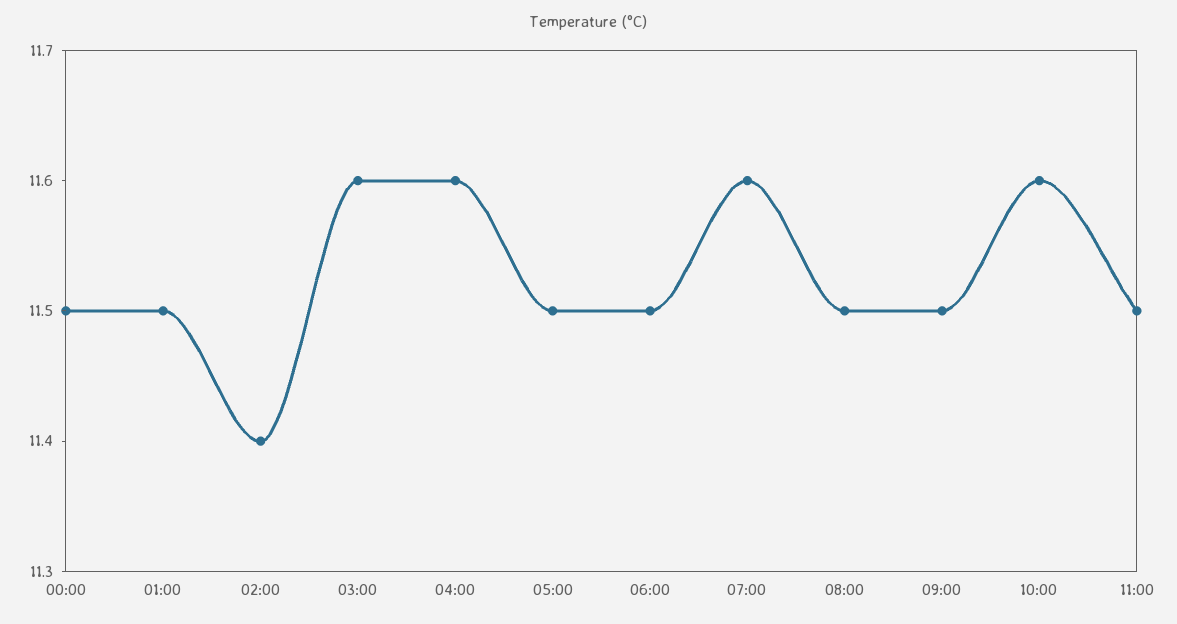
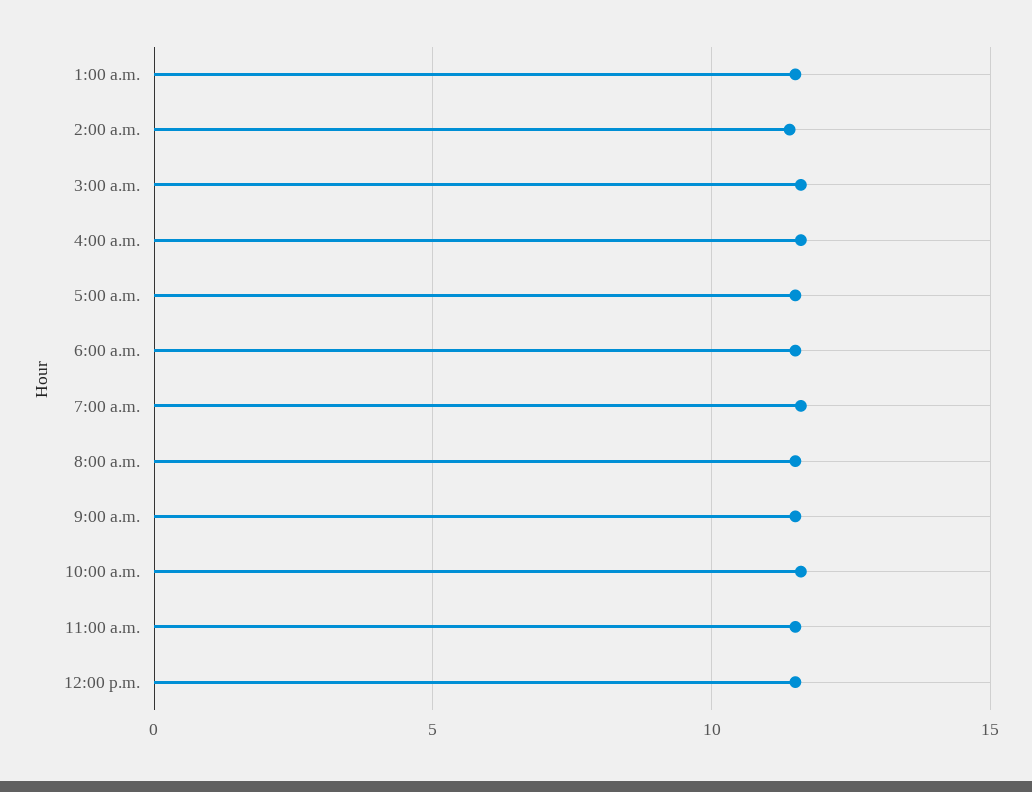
00:00: 11.5 -> none
12:00 p.m.: none -> 11.5

